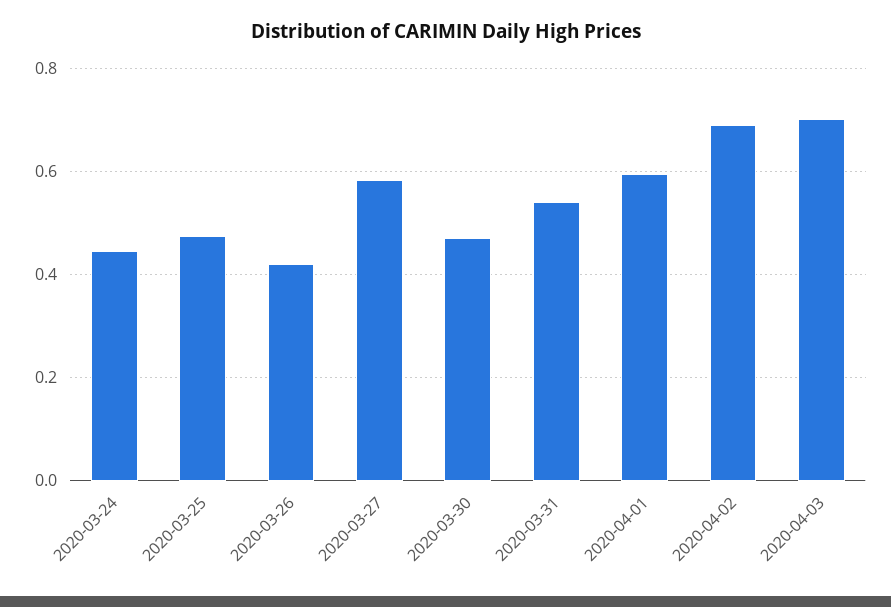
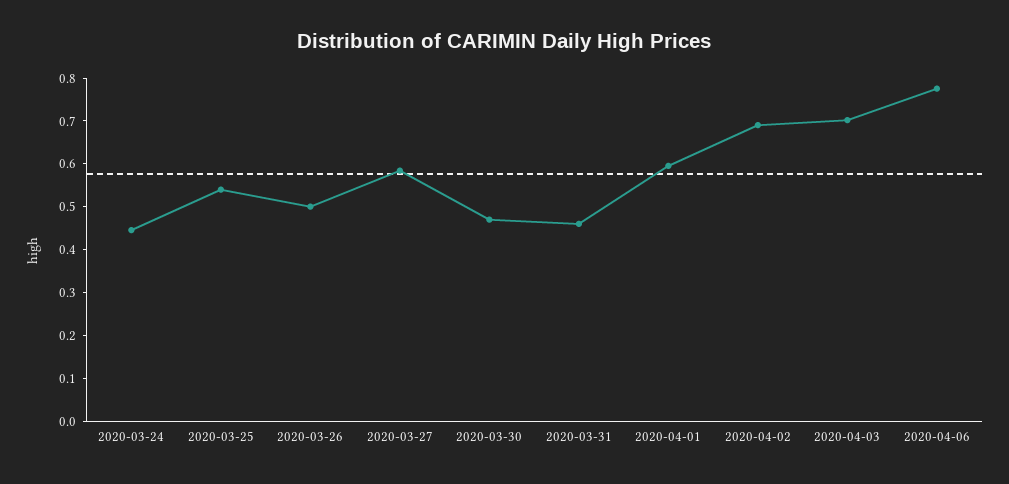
2020-03-25: 0.48 -> 0.54
2020-03-26: 0.42 -> 0.5
2020-03-31: 0.54 -> 0.46
2020-04-06: none -> 0.78

